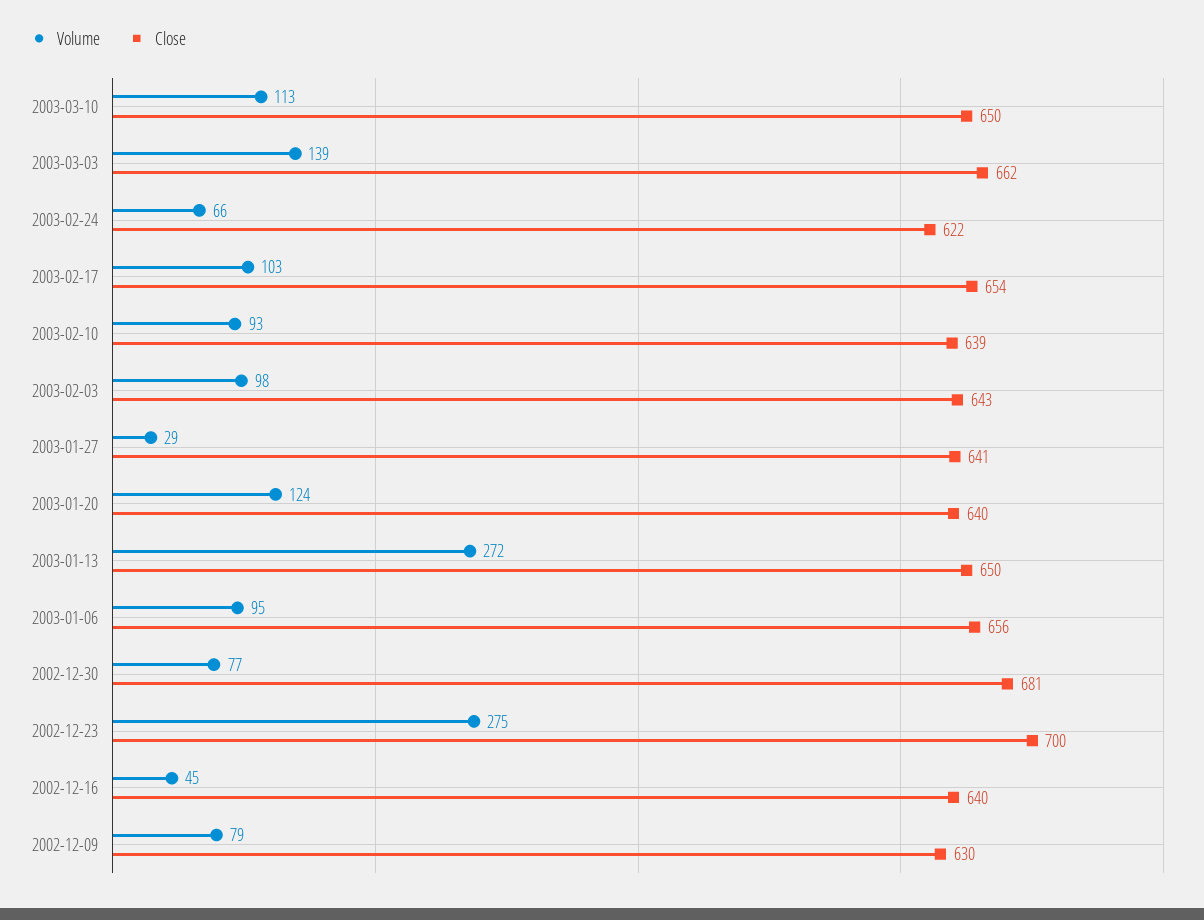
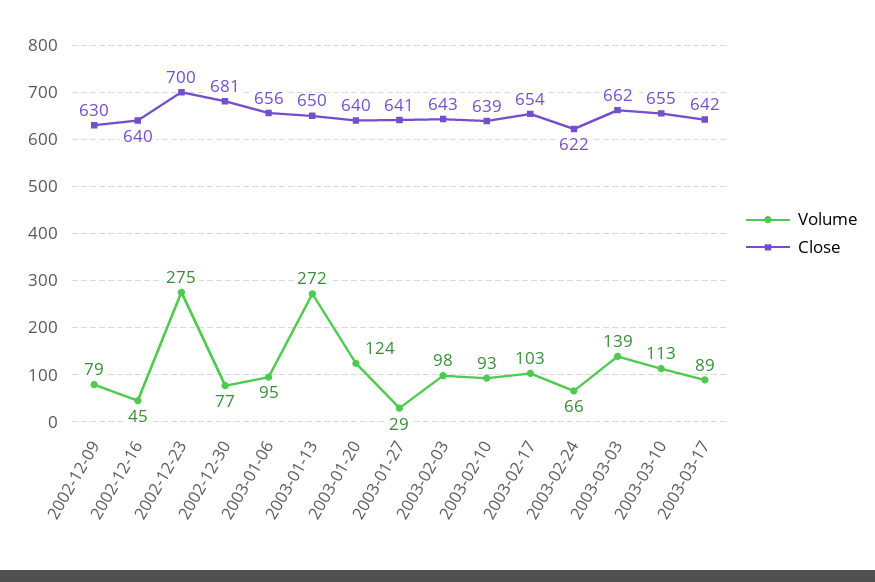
Close, 2003-03-10: 650 -> 655
Volume, 2003-03-17: none -> 89
Close, 2003-03-17: none -> 642

